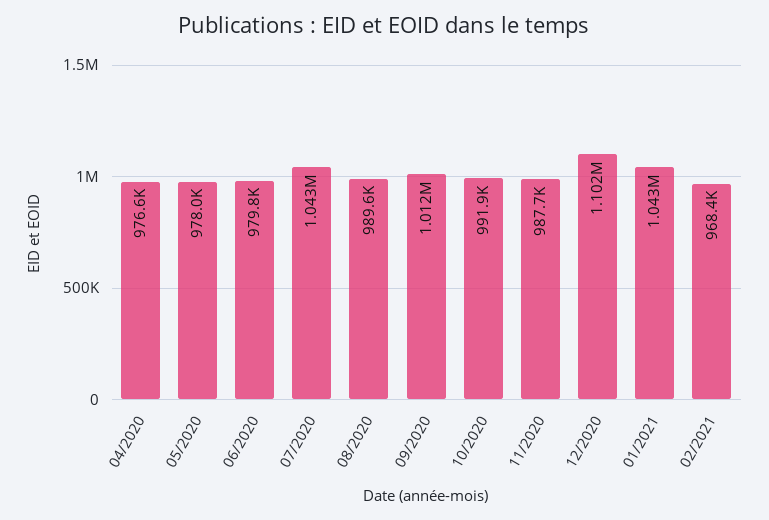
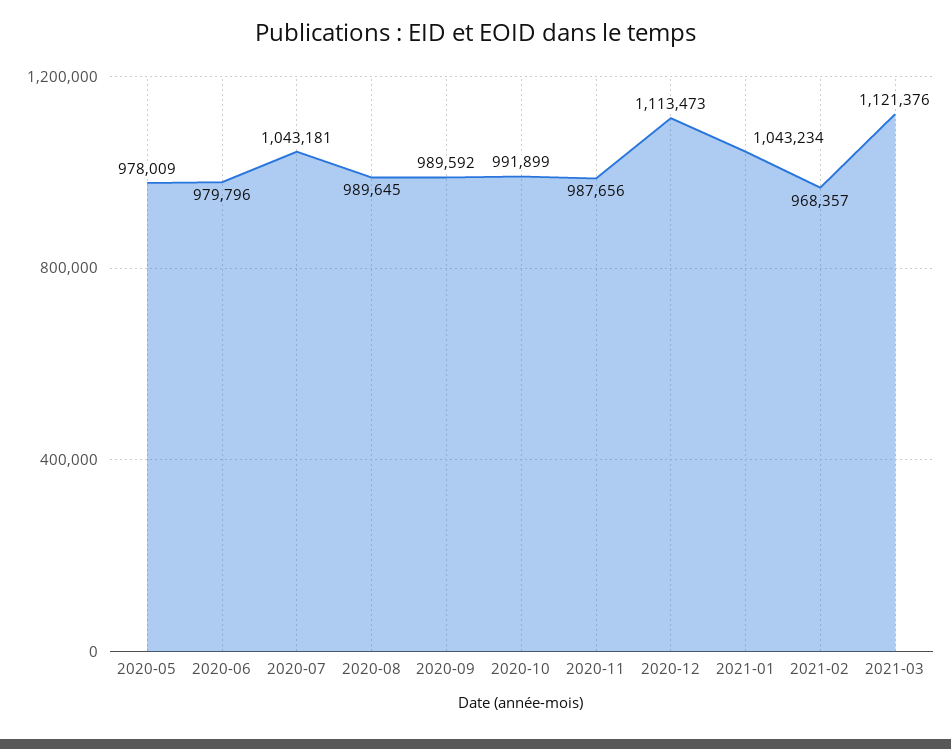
04/2020: 976600 -> none
09/2020: 1012000 -> 989592
12/2020: 1102000 -> 1113473
2021-03: none -> 1121376

